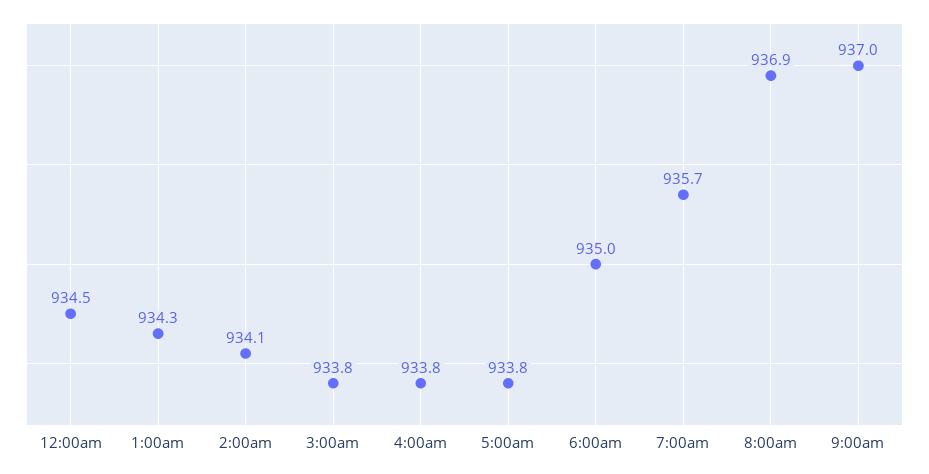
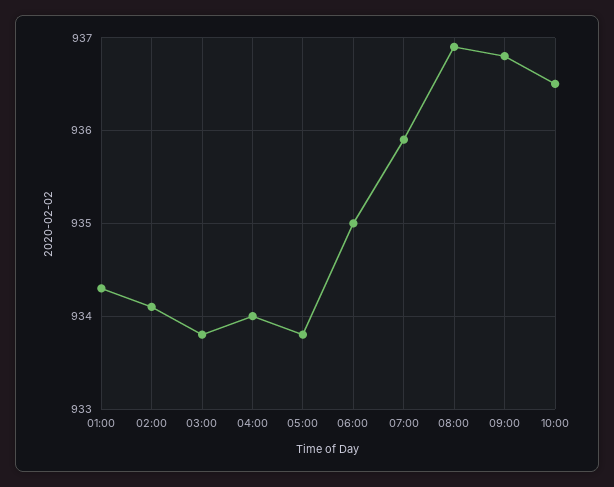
12:00am: 934.5 -> none
4:00am: 933.8 -> 934
7:00am: 935.7 -> 935.9
9:00am: 937 -> 936.8
10:00: none -> 936.5

